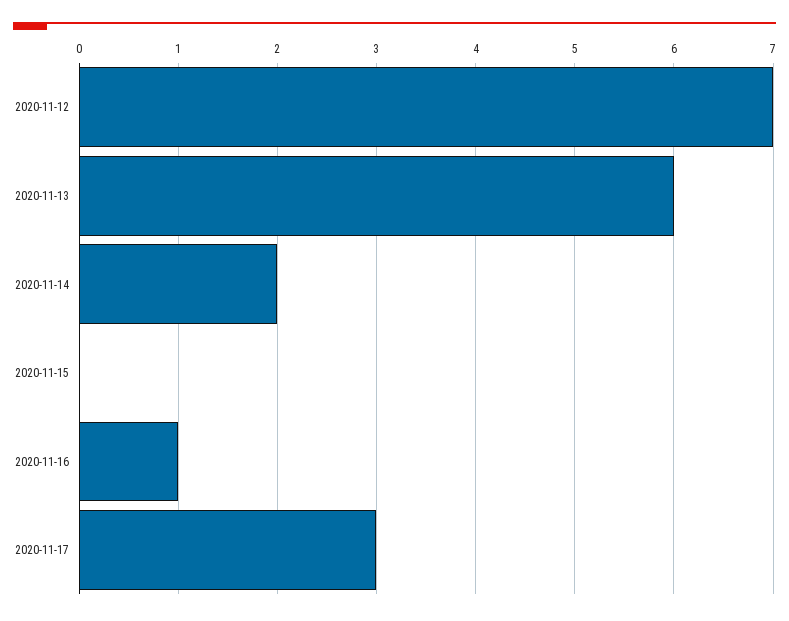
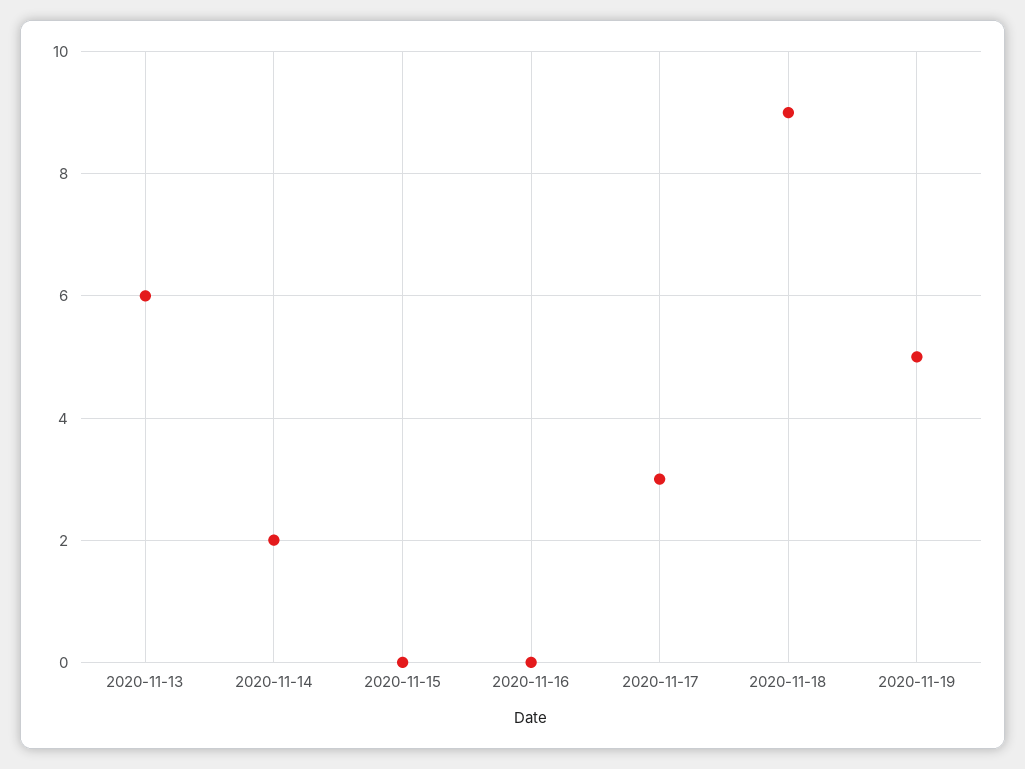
2020-11-12: 7 -> none
2020-11-16: 1 -> 0
2020-11-18: none -> 9
2020-11-19: none -> 5

